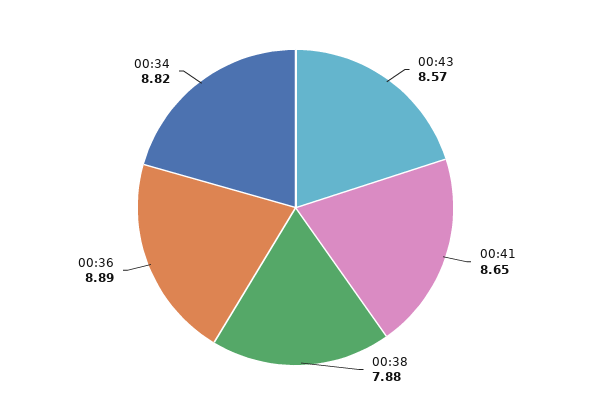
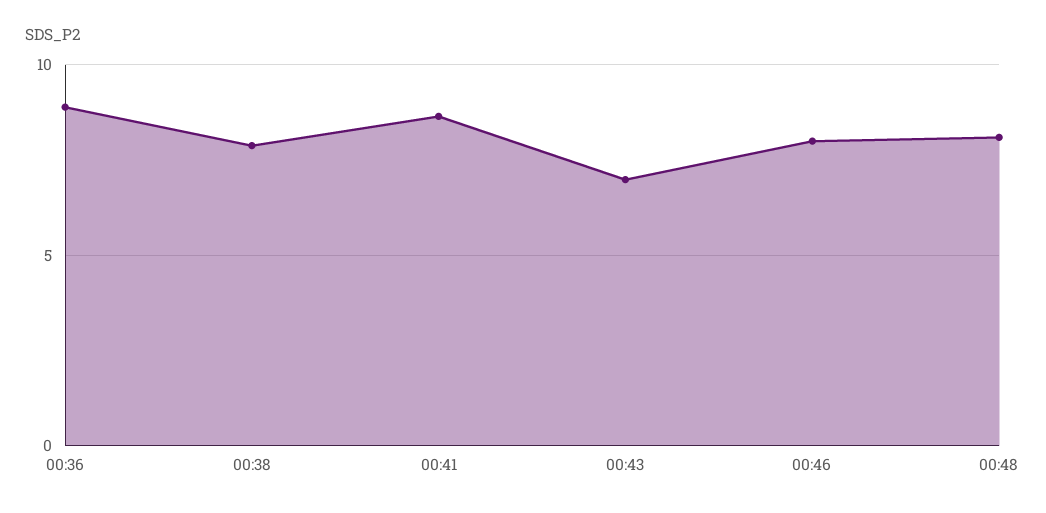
00:43: 8.57 -> 7
00:34: 8.82 -> none
00:46: none -> 8
00:48: none -> 8

